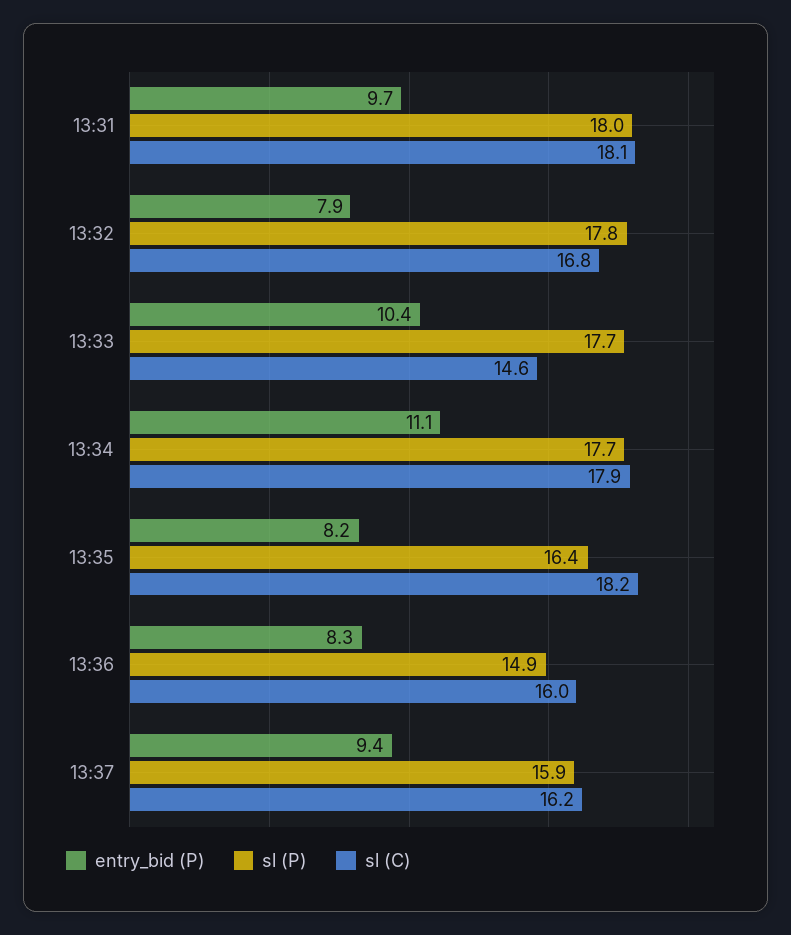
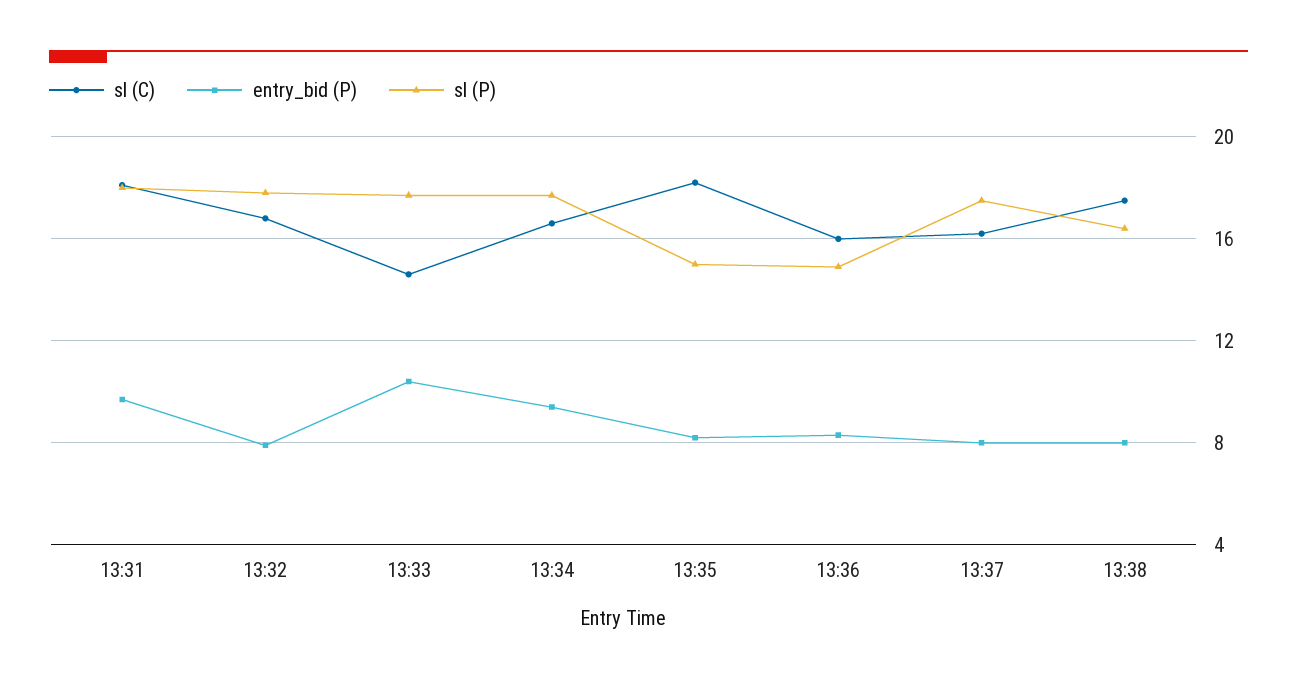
entry_bid (P), 13:34: 11.1 -> 9.5
sl (C), 13:34: 17.9 -> 16.5
sl (P), 13:35: 16.4 -> 15
entry_bid (P), 13:37: 9.4 -> 8
sl (P), 13:37: 15.9 -> 17.5
sl (C), 13:38: none -> 17.5
entry_bid (P), 13:38: none -> 8
sl (P), 13:38: none -> 16.5

